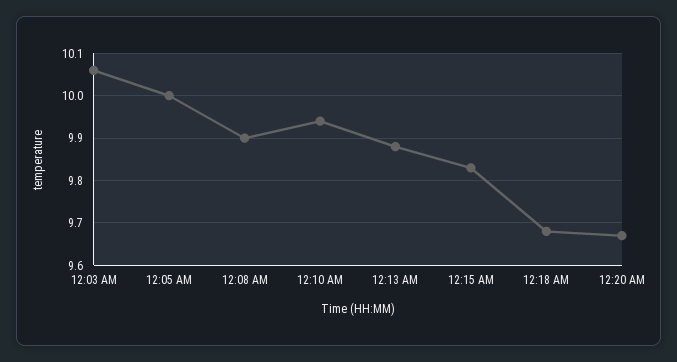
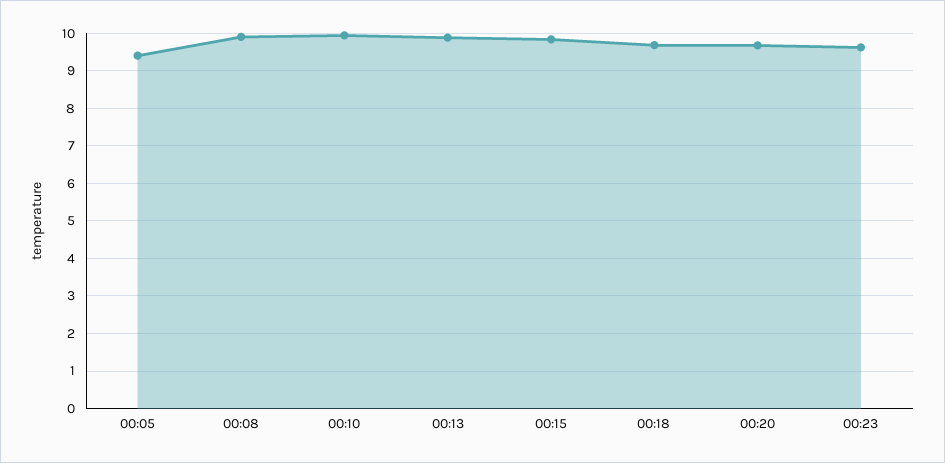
12:03 AM: 10.05 -> none
12:05 AM: 10 -> 9.4
00:23: none -> 9.6

